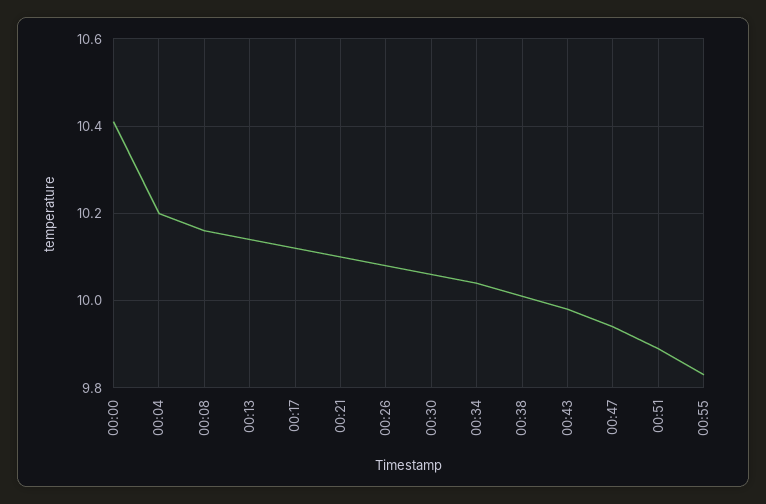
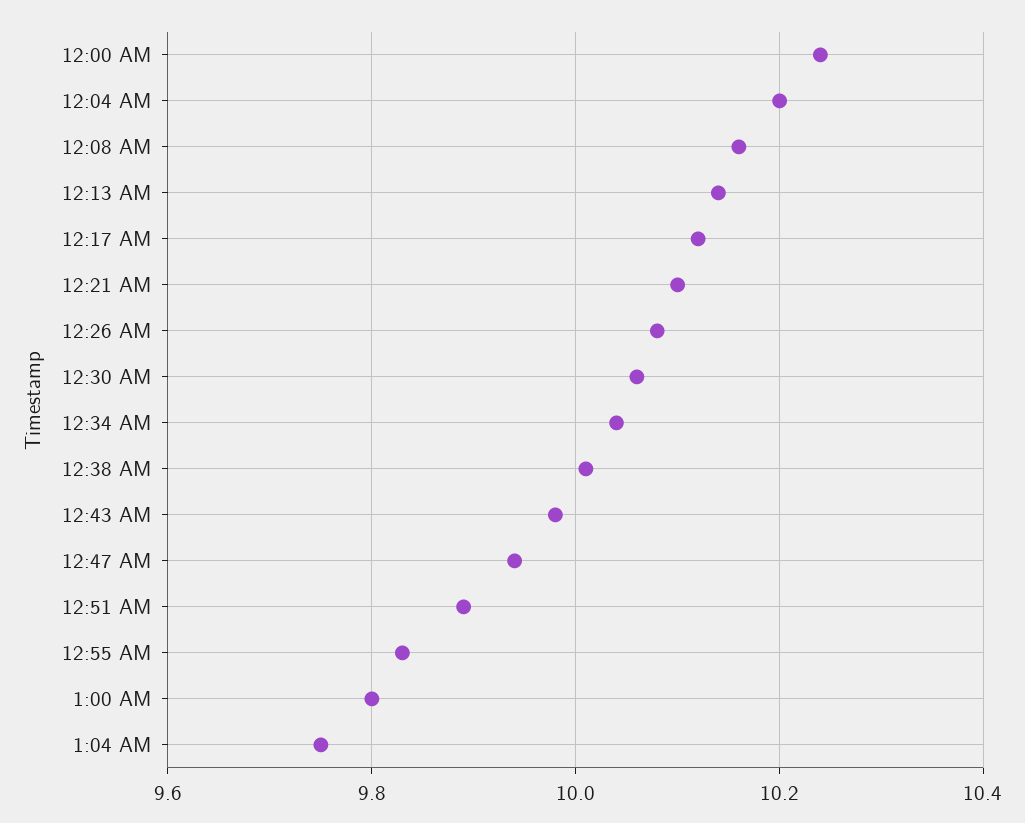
00:00: 10.4 -> 10.25
1:00 AM: none -> 9.8
1:04 AM: none -> 9.75

